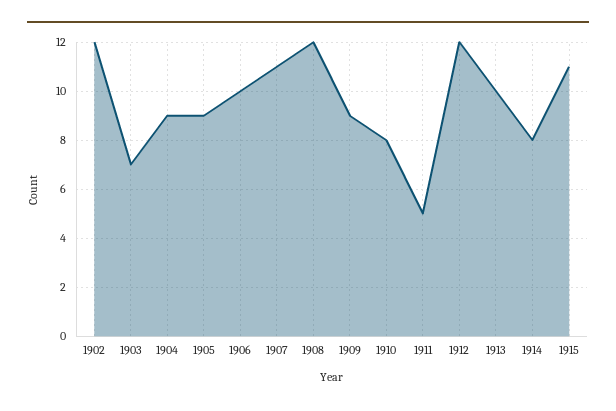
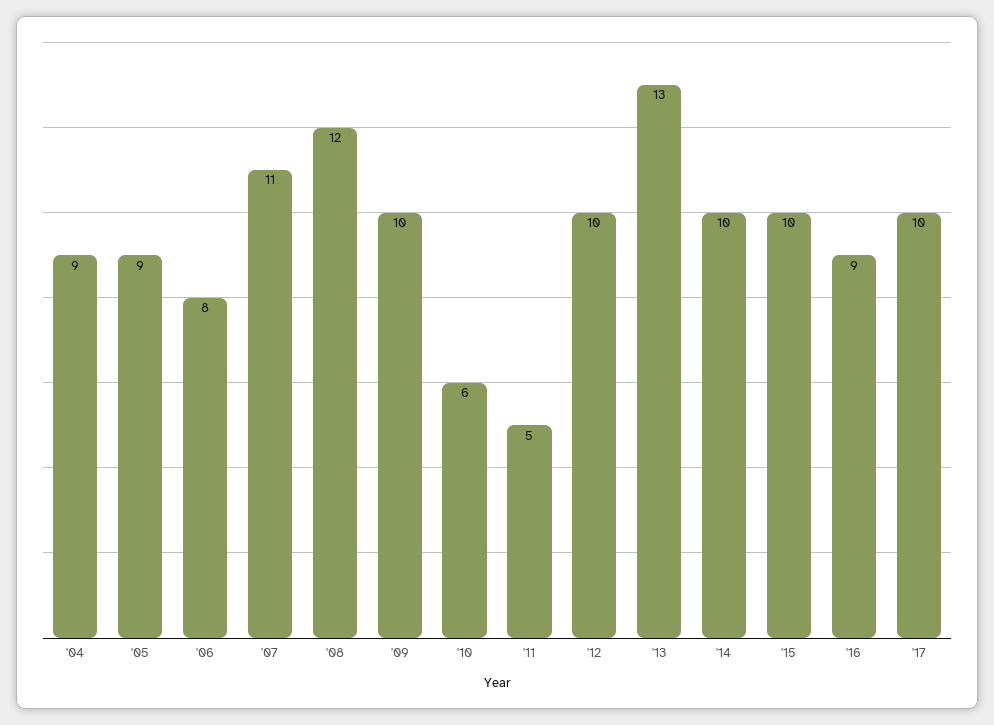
1902: 12 -> none
1903: 7 -> none
1906: 10 -> 8
1909: 9 -> 10
1910: 8 -> 6
1912: 12 -> 10
1913: 10 -> 13
1914: 8 -> 10
1915: 11 -> 10
'16: none -> 9
'17: none -> 10

